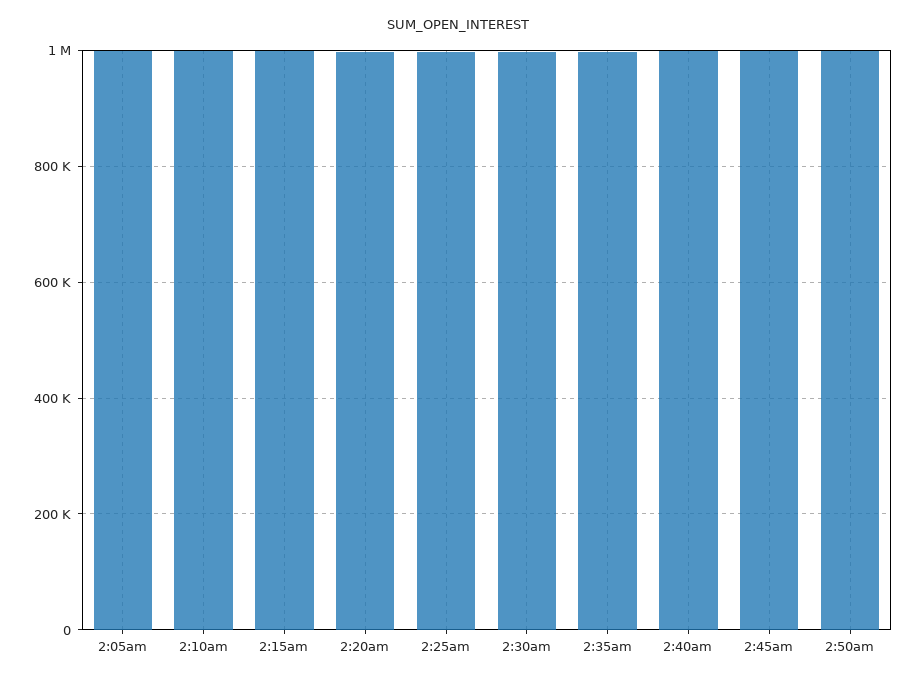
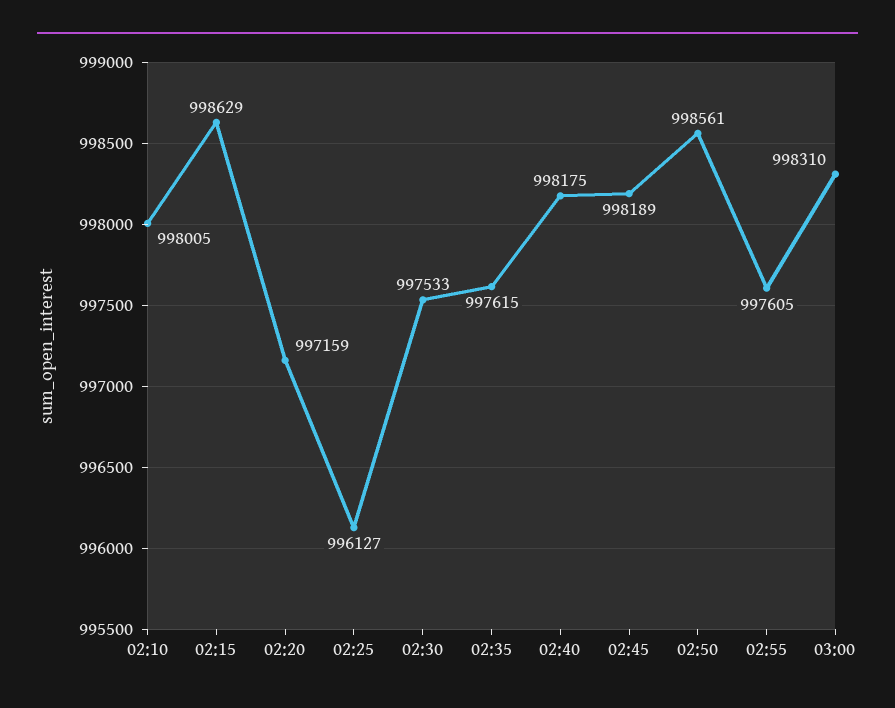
2:05am: 1000000 -> none
02:55: none -> 997605
03:00: none -> 998310

